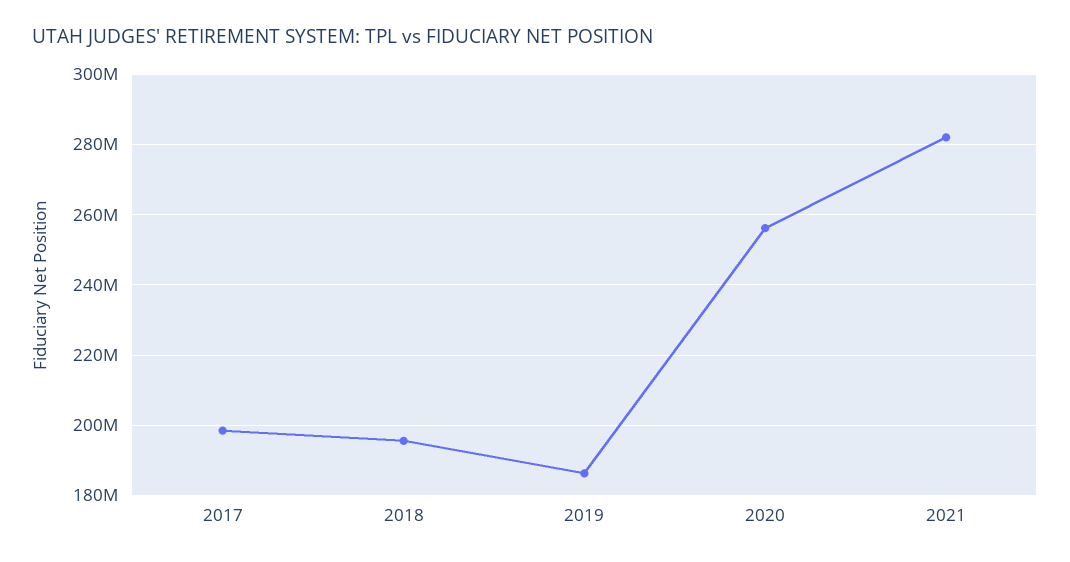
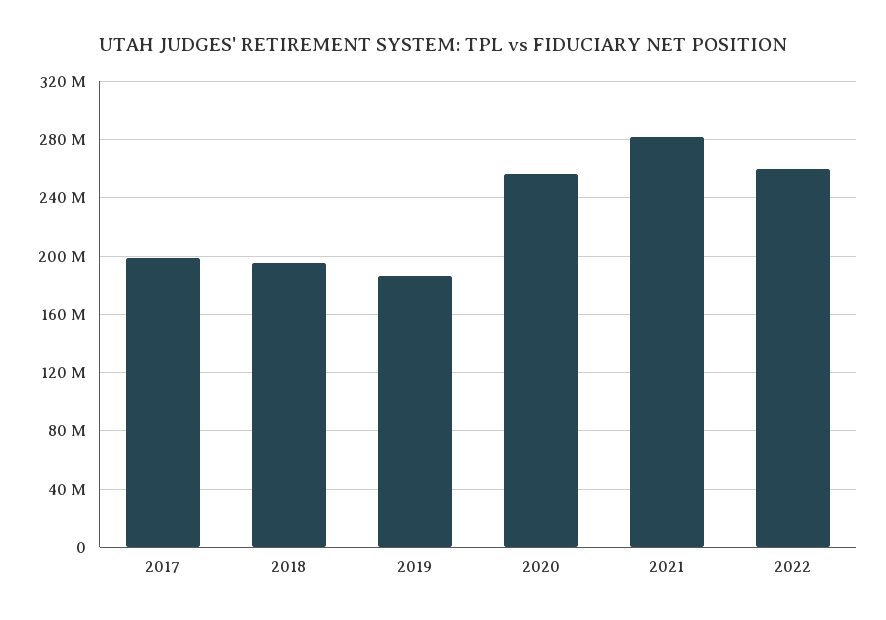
2022: none -> 260000000

